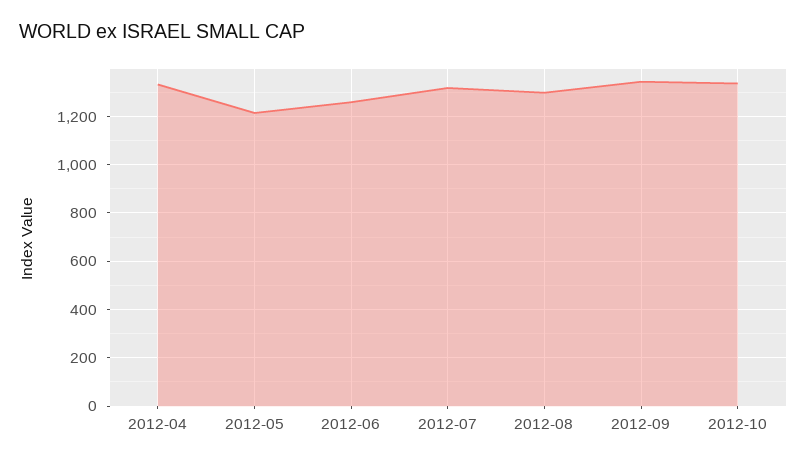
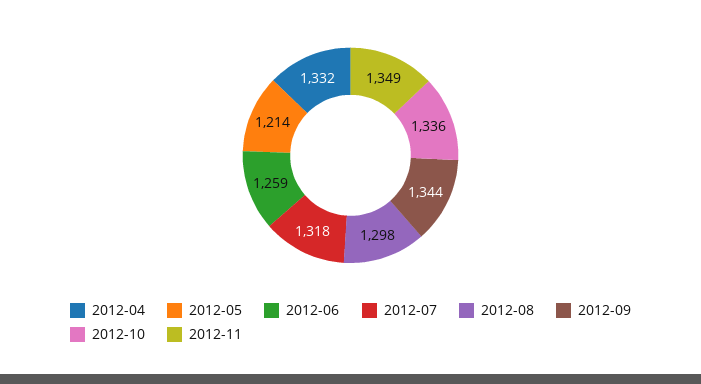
2012-11: none -> 1349

